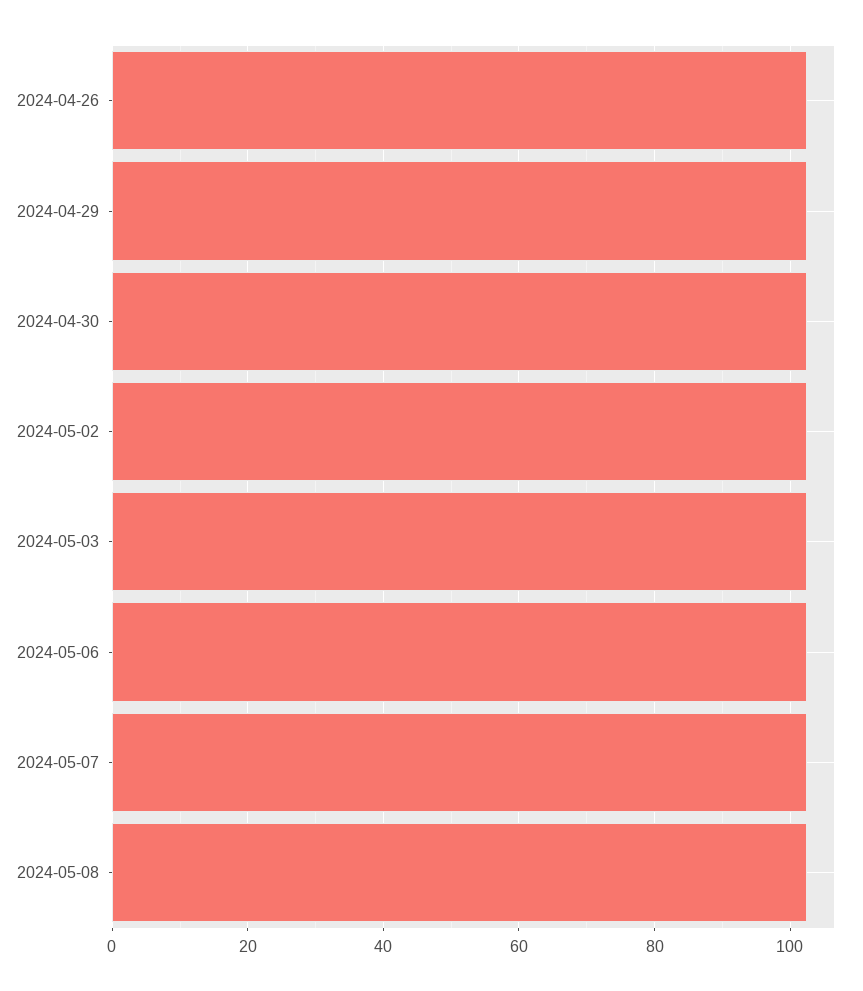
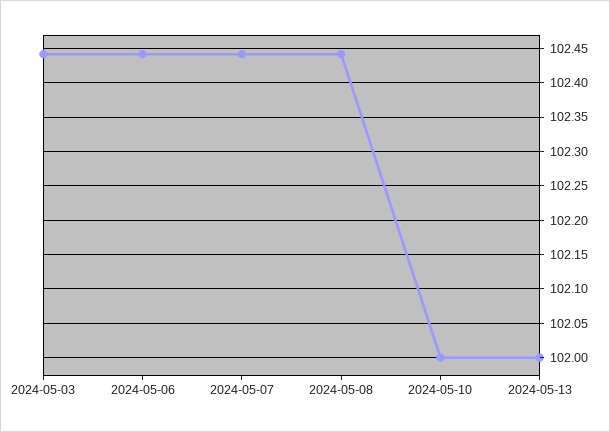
2024-04-26: 102 -> none
2024-04-29: 102 -> none
2024-04-30: 102 -> none
2024-05-02: 102 -> none
2024-05-10: none -> 102
2024-05-13: none -> 102

